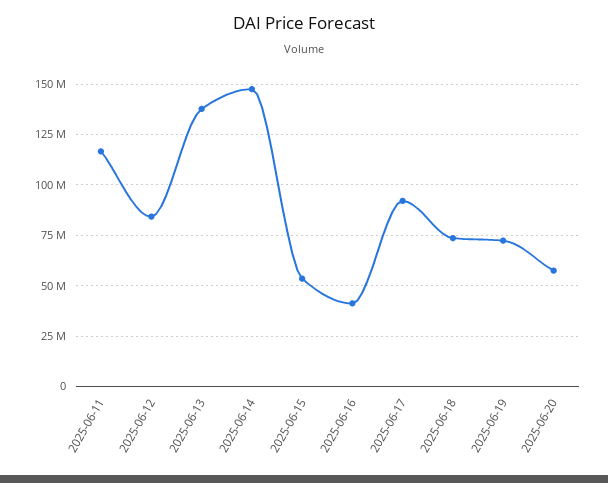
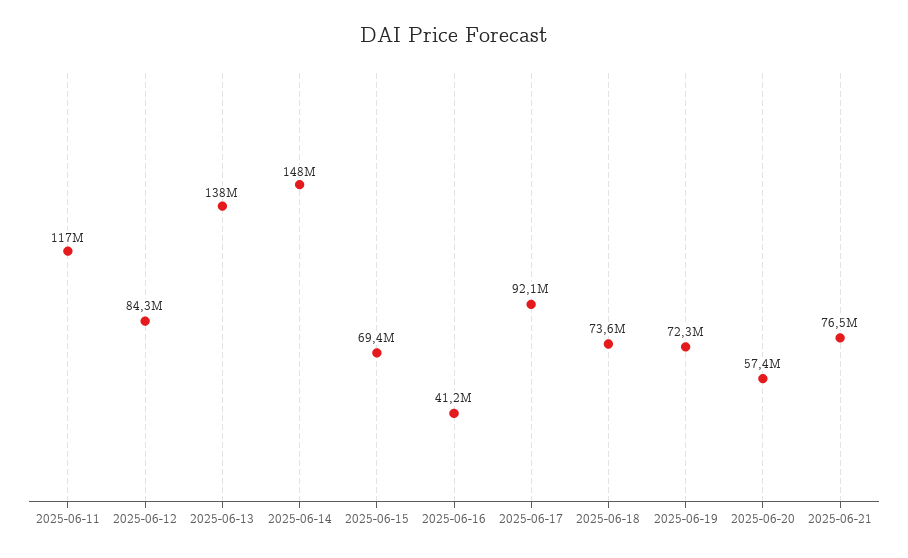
2025-06-15: 55000000 -> 69400000
2025-06-21: none -> 76500000

